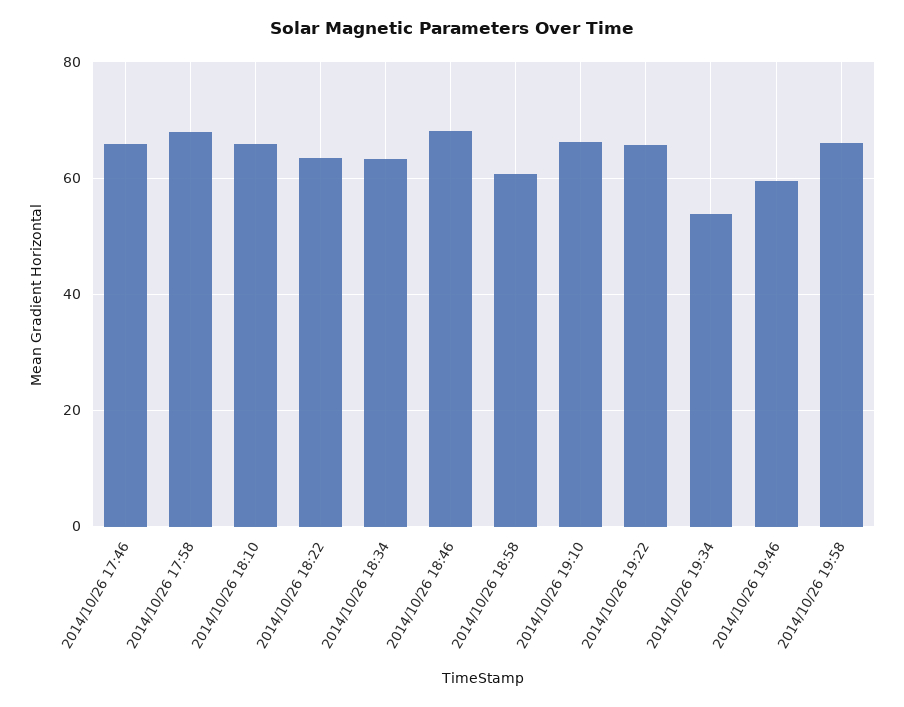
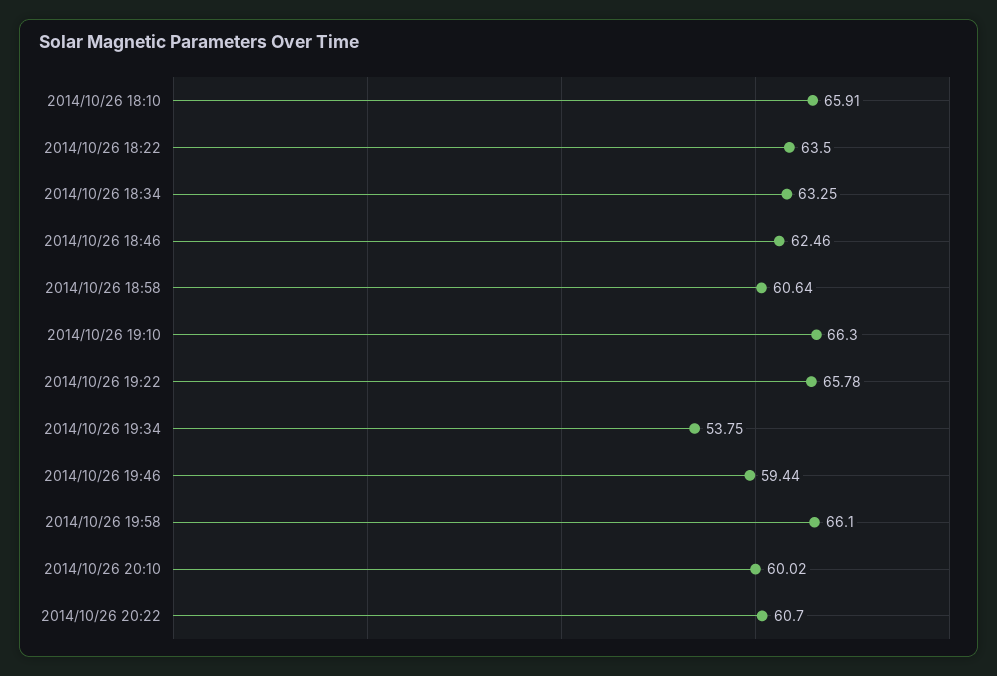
2014/10/26 17:46: 66 -> none
2014/10/26 17:58: 68 -> none
2014/10/26 18:46: 68 -> 62.46
2014/10/26 20:10: none -> 60.02
2014/10/26 20:22: none -> 60.7

